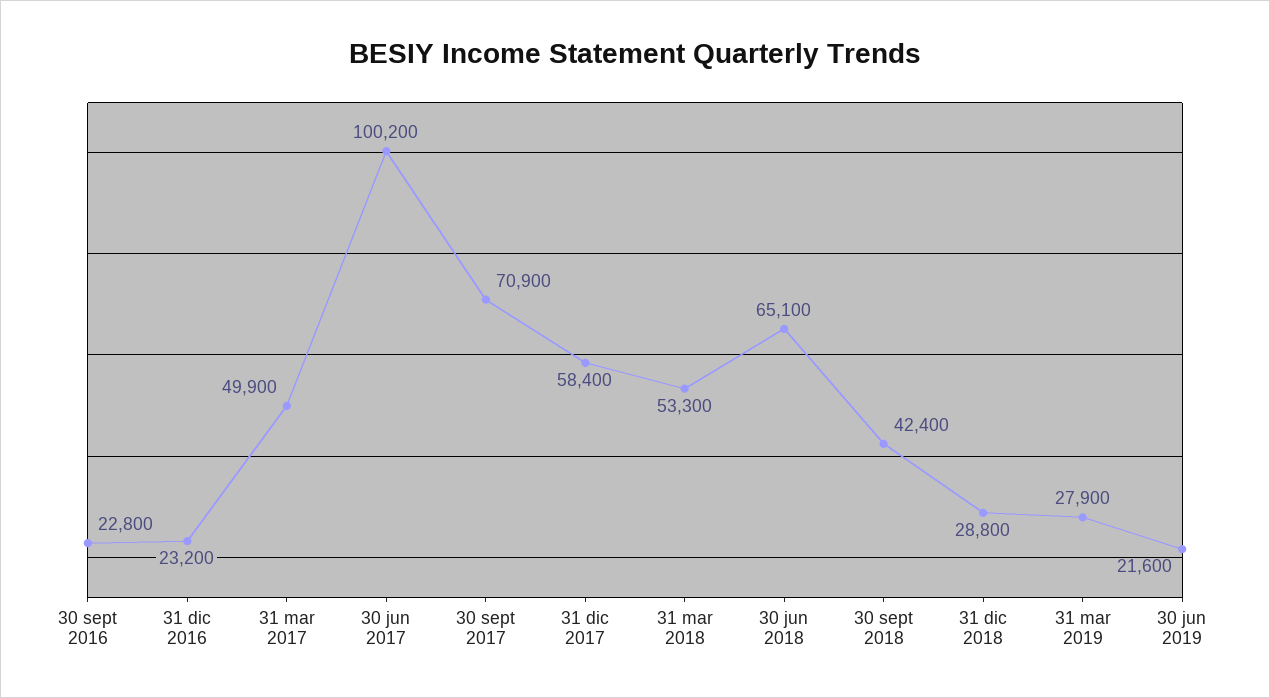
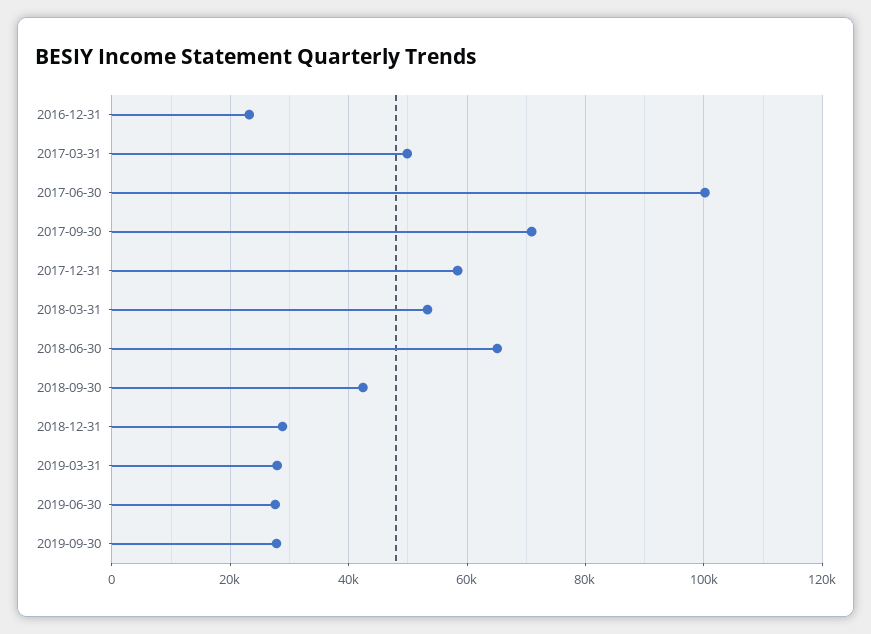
30 sept 2016: 22800 -> none
30 jun 2019: 21600 -> 28000
2019-09-30: none -> 28000

